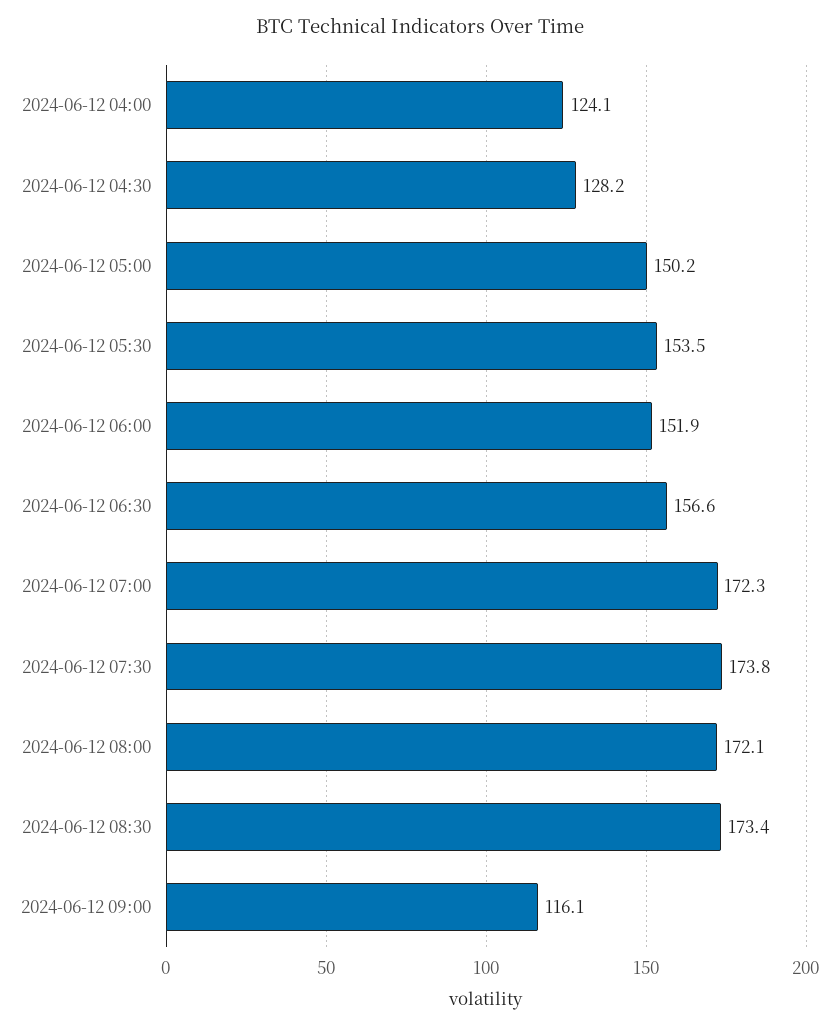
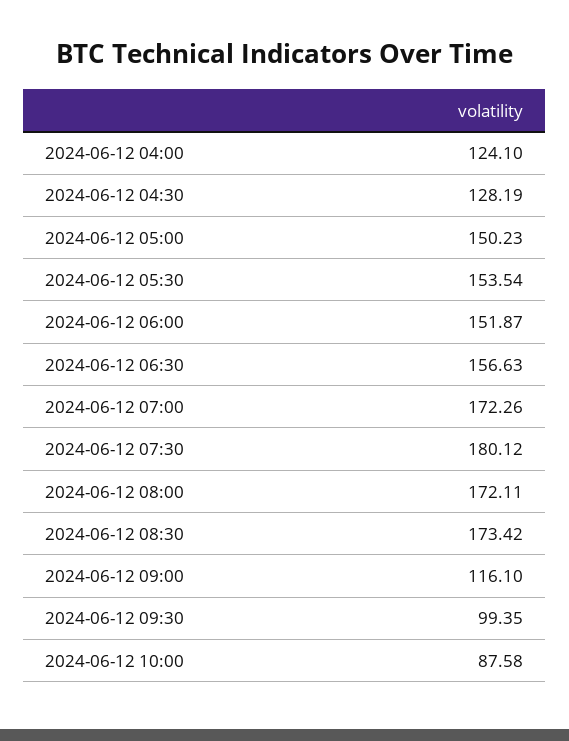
2024-06-12 07:30: 173.8 -> 180.12
2024-06-12 09:30: none -> 99.35
2024-06-12 10:00: none -> 87.58

